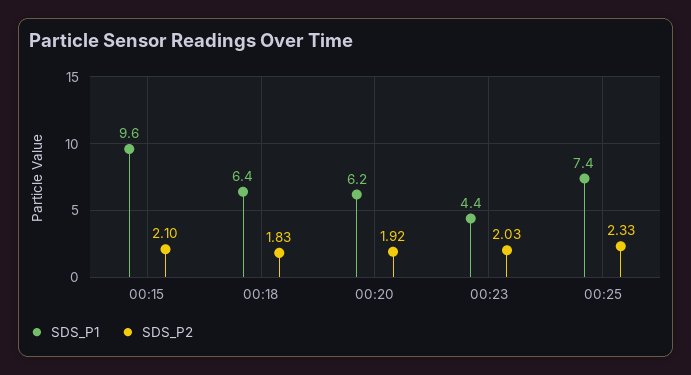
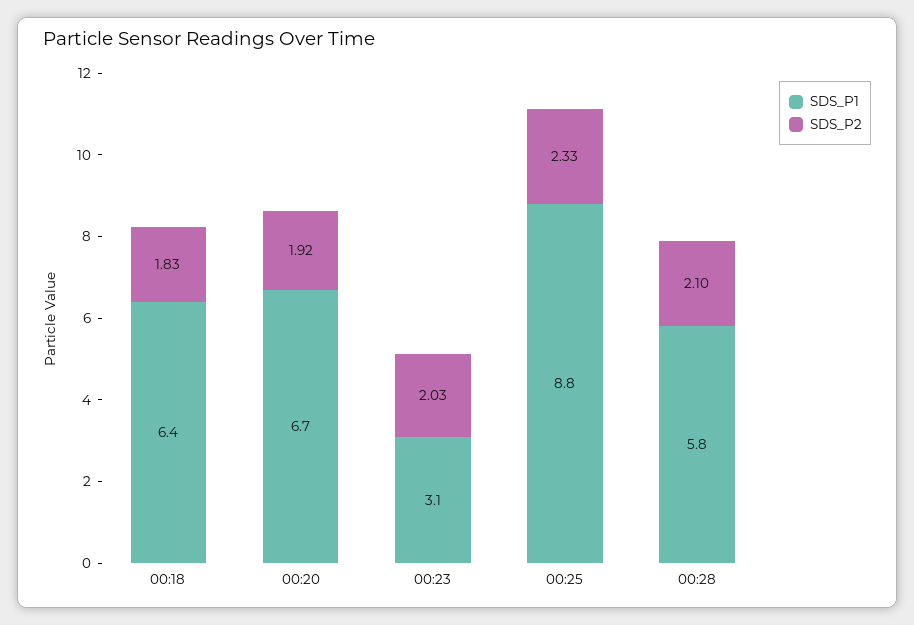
SDS_P1, 00:15: 9.6 -> none
SDS_P2, 00:15: 2.1 -> none
SDS_P1, 00:20: 6.2 -> 6.7
SDS_P1, 00:23: 4.4 -> 3.1
SDS_P1, 00:25: 7.4 -> 8.8
SDS_P1, 00:28: none -> 5.8
SDS_P2, 00:28: none -> 2.1

